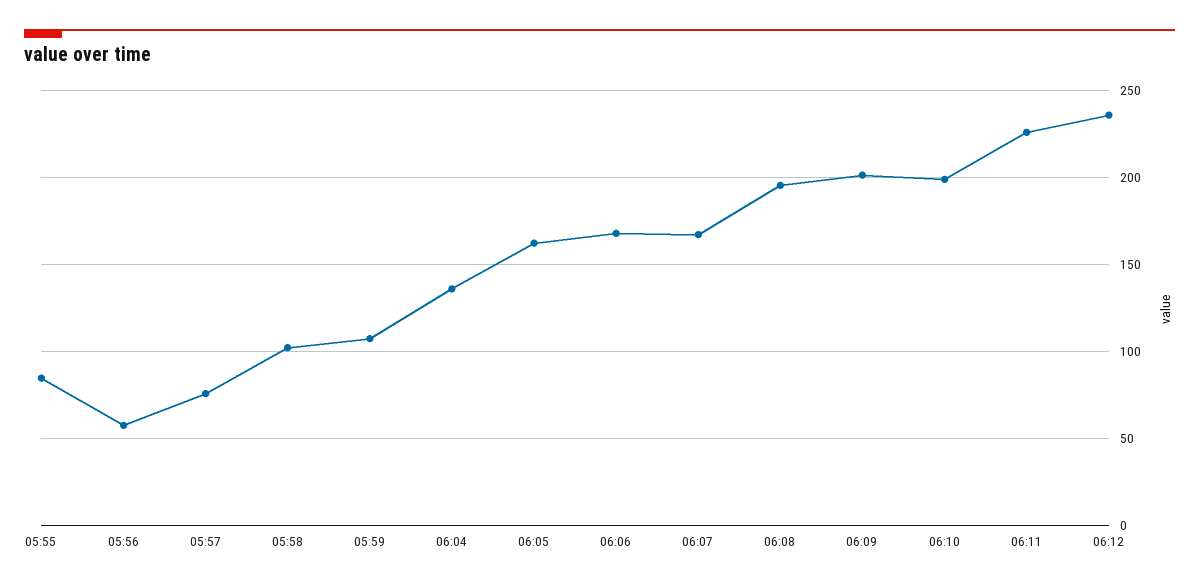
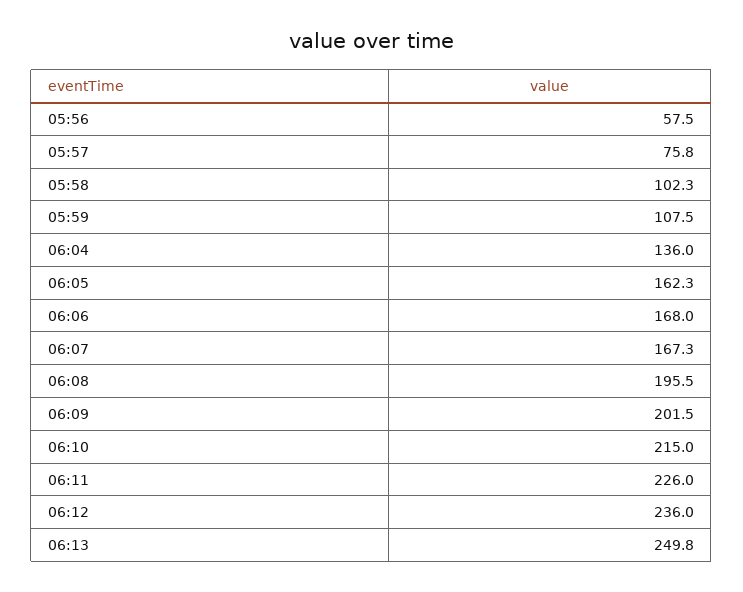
05:55: 85 -> none
06:10: 200 -> 215
06:13: none -> 249.8

